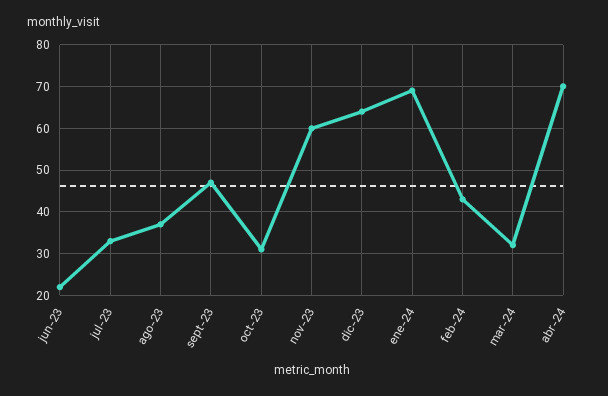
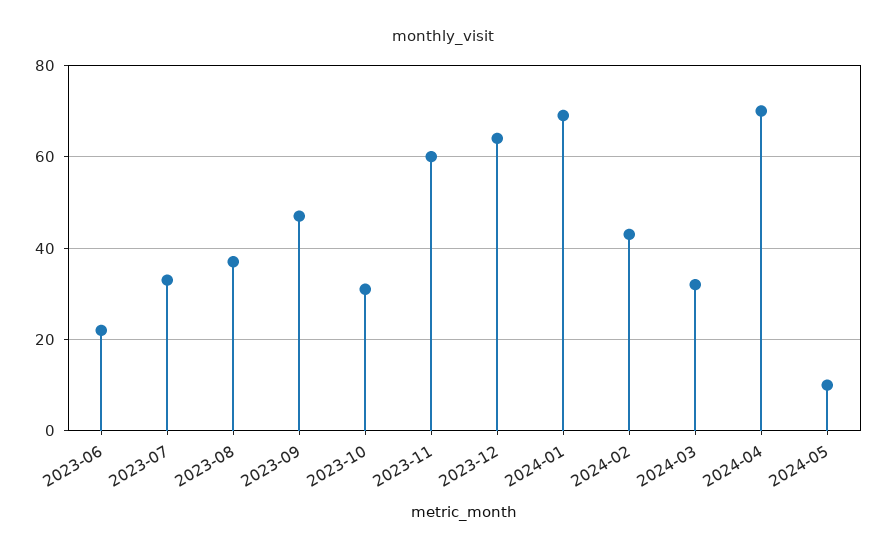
2024-05: none -> 10

